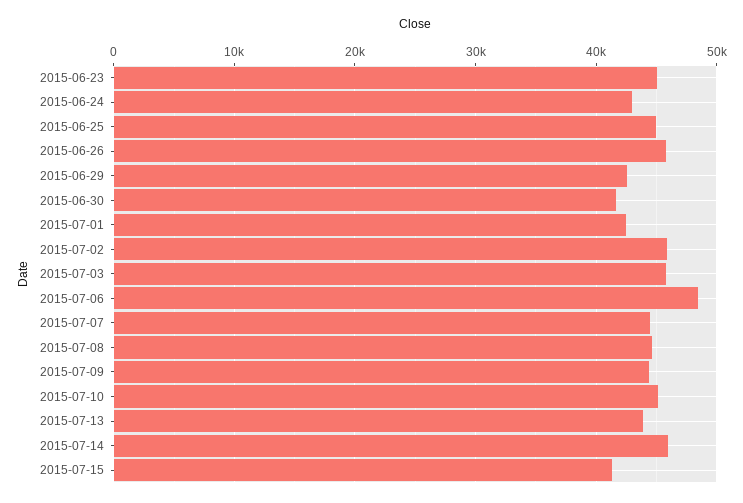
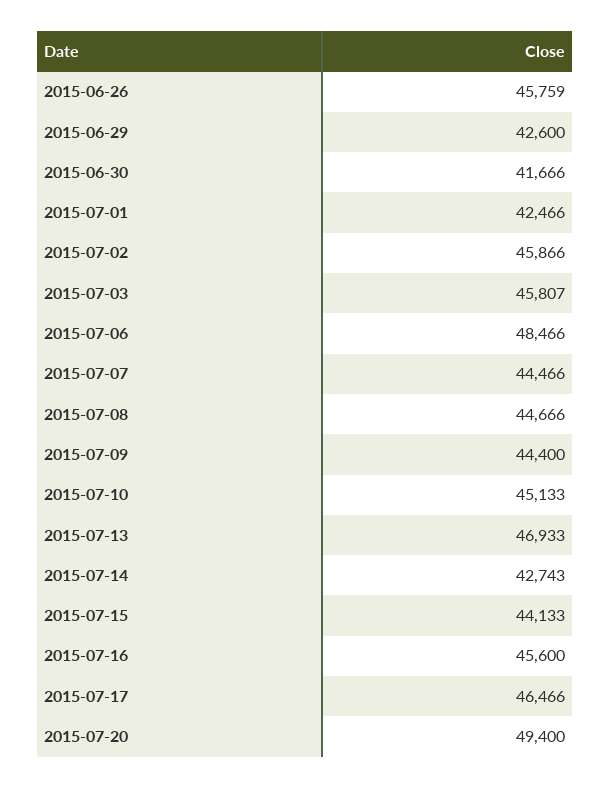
2015-06-23: 45000 -> none
2015-06-24: 43000 -> none
2015-06-25: 45000 -> none
2015-07-13: 44000 -> 46933
2015-07-14: 46000 -> 42743
2015-07-15: 41000 -> 44133
2015-07-16: none -> 45600
2015-07-17: none -> 46466
2015-07-20: none -> 49400

